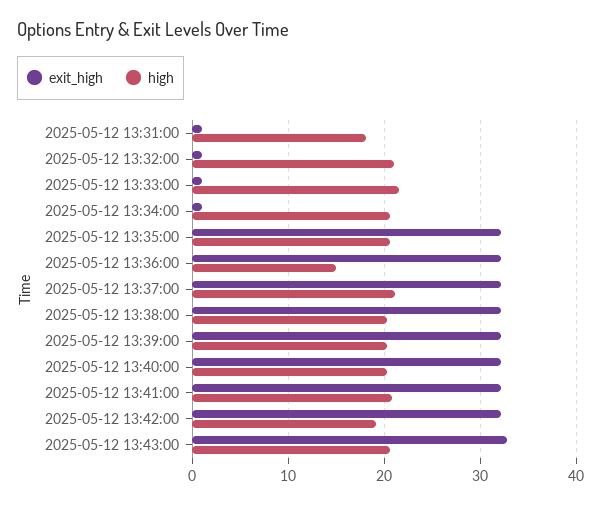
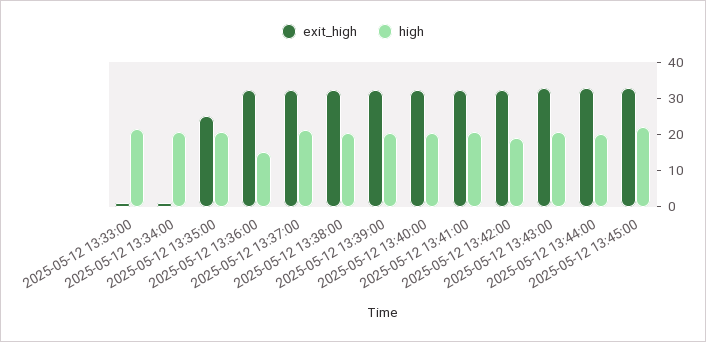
exit_high, 2025-05-12 13:31:00: 1 -> none
high, 2025-05-12 13:31:00: 18 -> none
exit_high, 2025-05-12 13:32:00: 1 -> none
high, 2025-05-12 13:32:00: 21 -> none
exit_high, 2025-05-12 13:35:00: 32 -> 25
exit_high, 2025-05-12 13:44:00: none -> 32.5
high, 2025-05-12 13:44:00: none -> 20
exit_high, 2025-05-12 13:45:00: none -> 32.5
high, 2025-05-12 13:45:00: none -> 22.5

